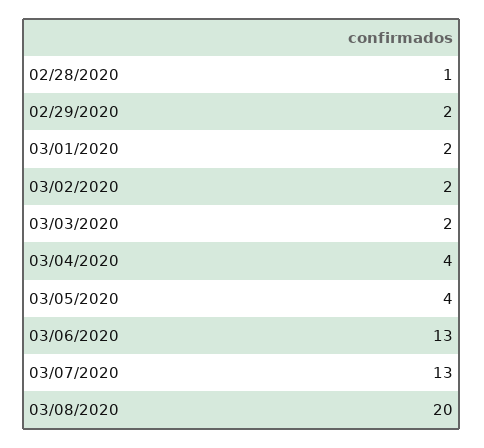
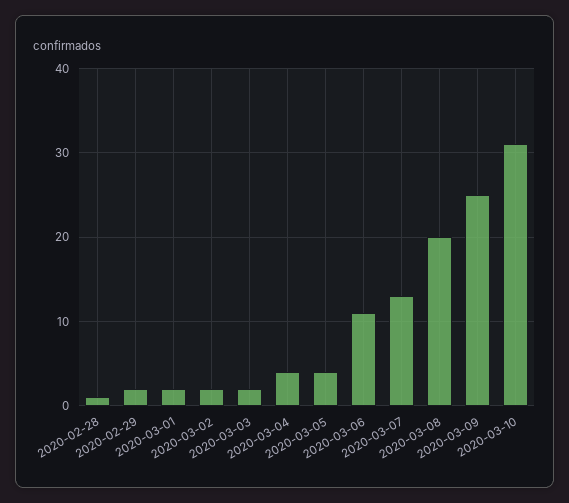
03/06/2020: 13 -> 11
2020-03-09: none -> 25
2020-03-10: none -> 31

